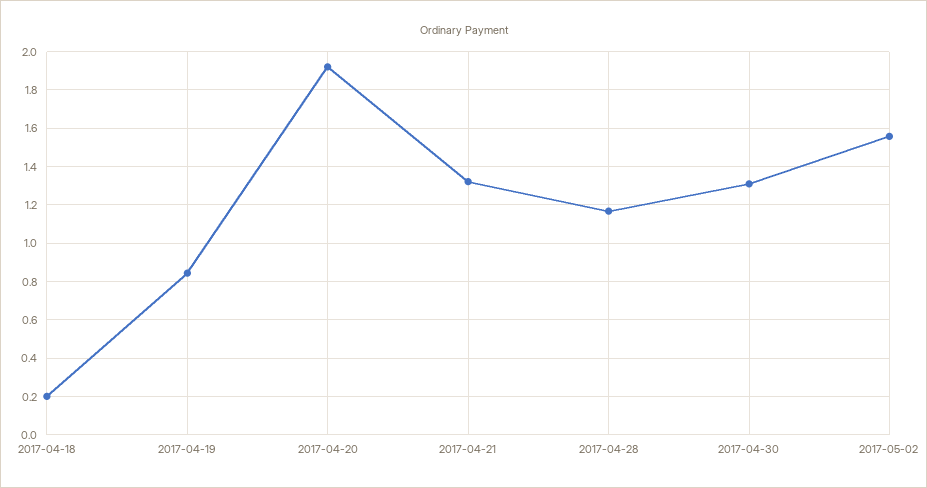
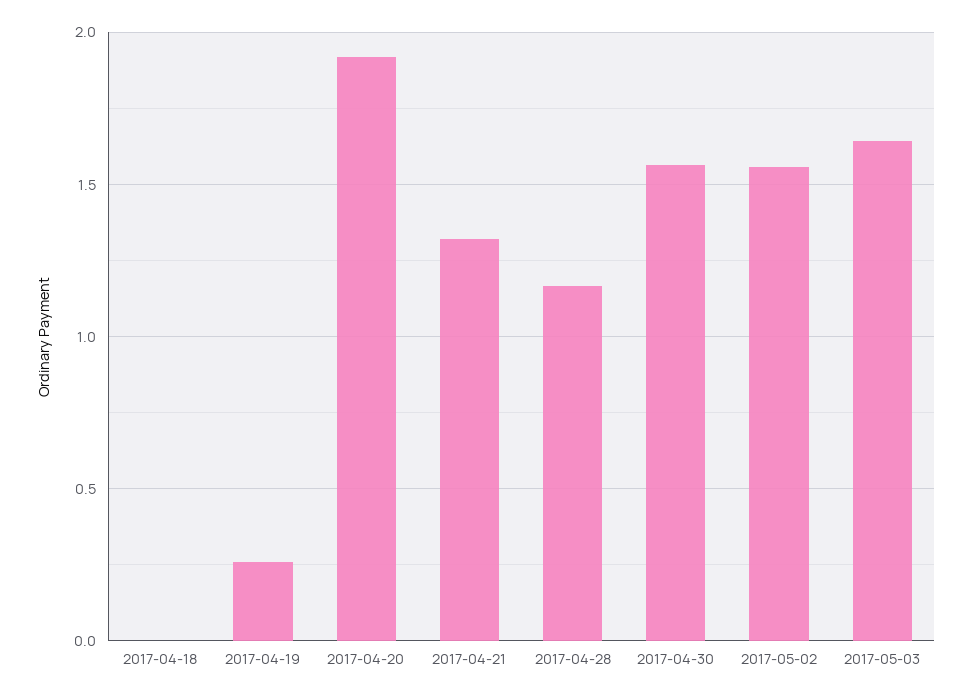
2017-04-18: 0.2 -> 0
2017-04-19: 0.85 -> 0.25
2017-04-30: 1.3 -> 1.55
2017-05-03: none -> 1.65

